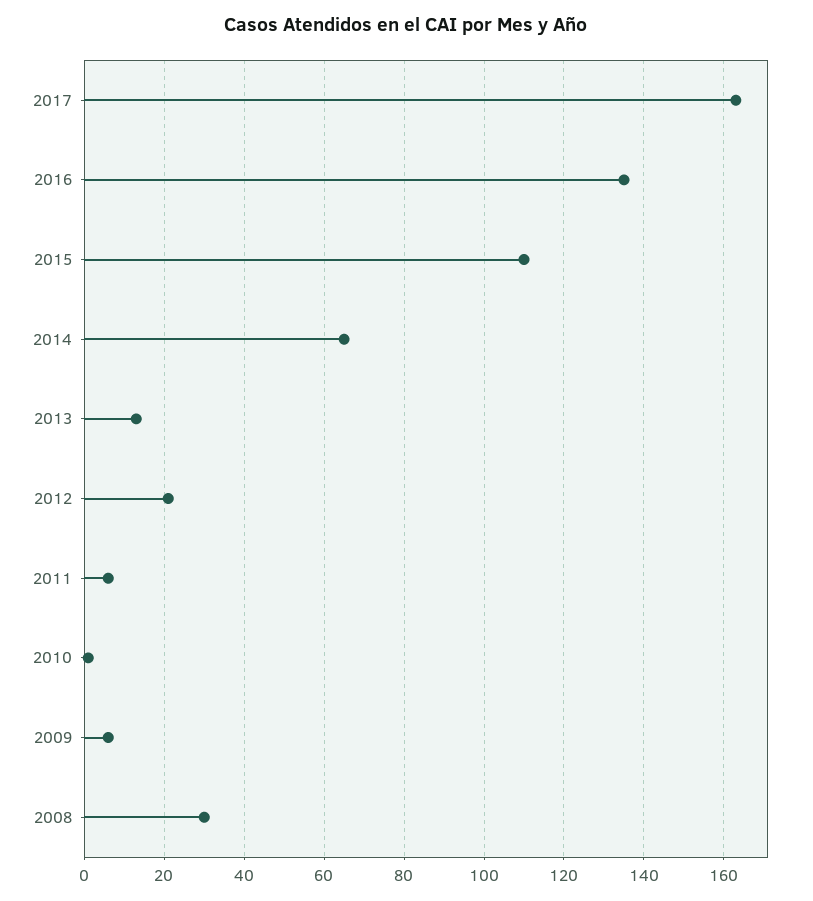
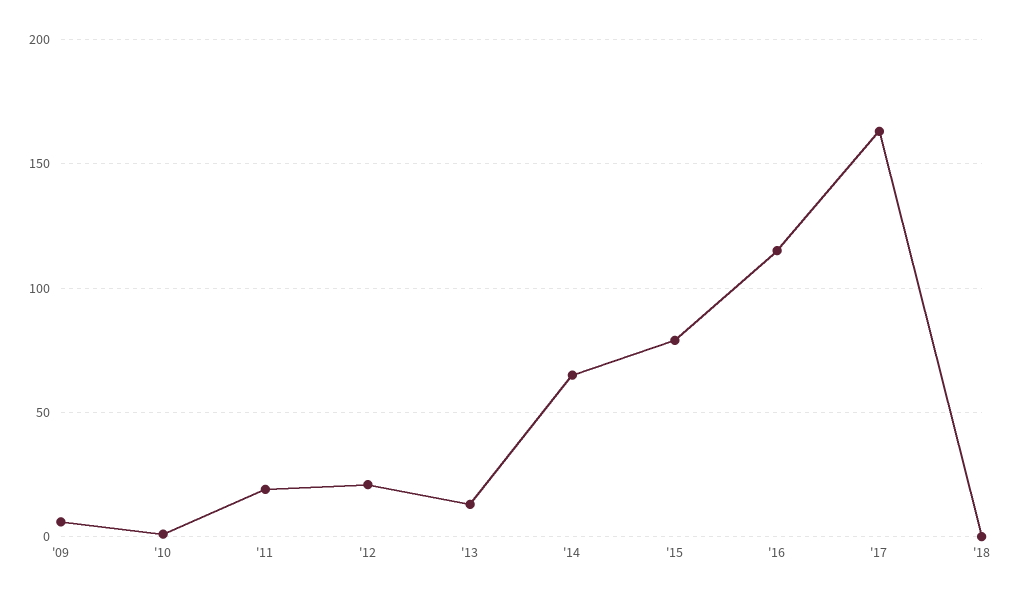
2016: 135 -> 115
2015: 110 -> 80
2011: 5 -> 20
2008: 30 -> none
'18: none -> 0

